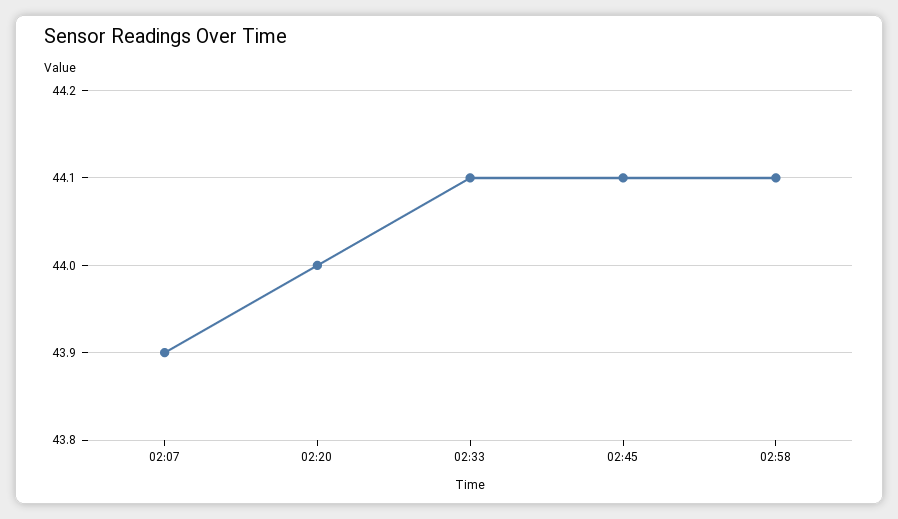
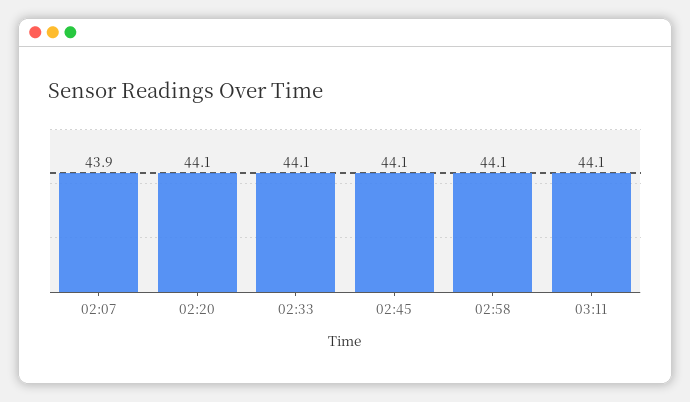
02:20: 44 -> 44.1
03:11: none -> 44.1

